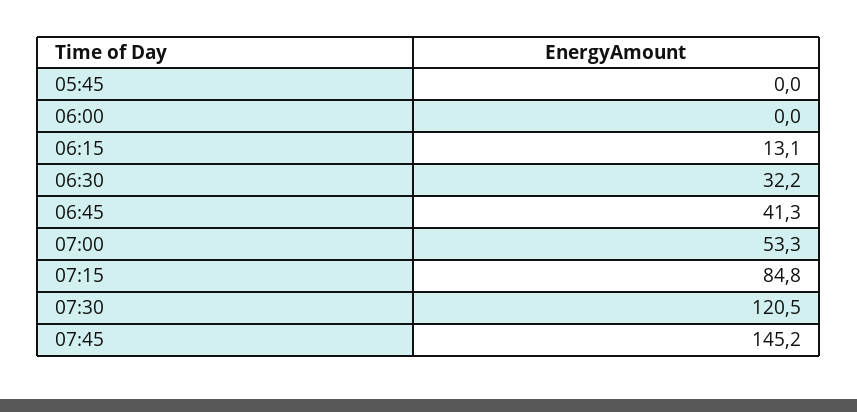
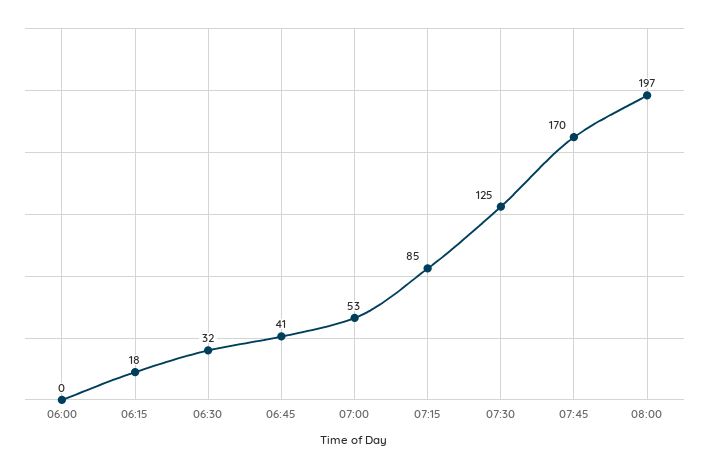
05:45: 0 -> none
06:15: 13.1 -> 18
07:30: 120.5 -> 125
07:45: 145.2 -> 170
08:00: none -> 197

